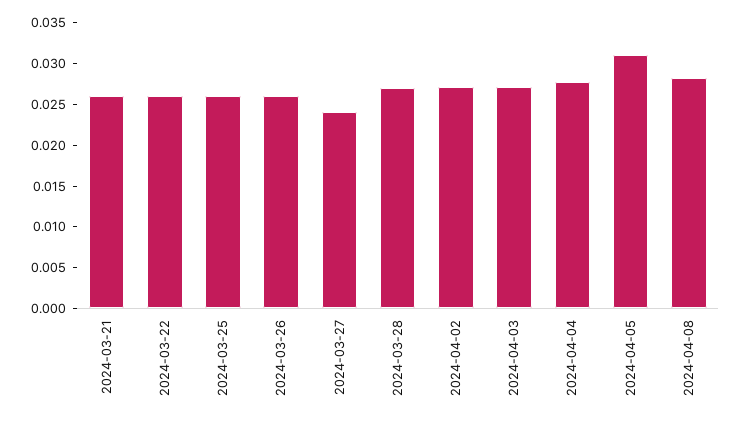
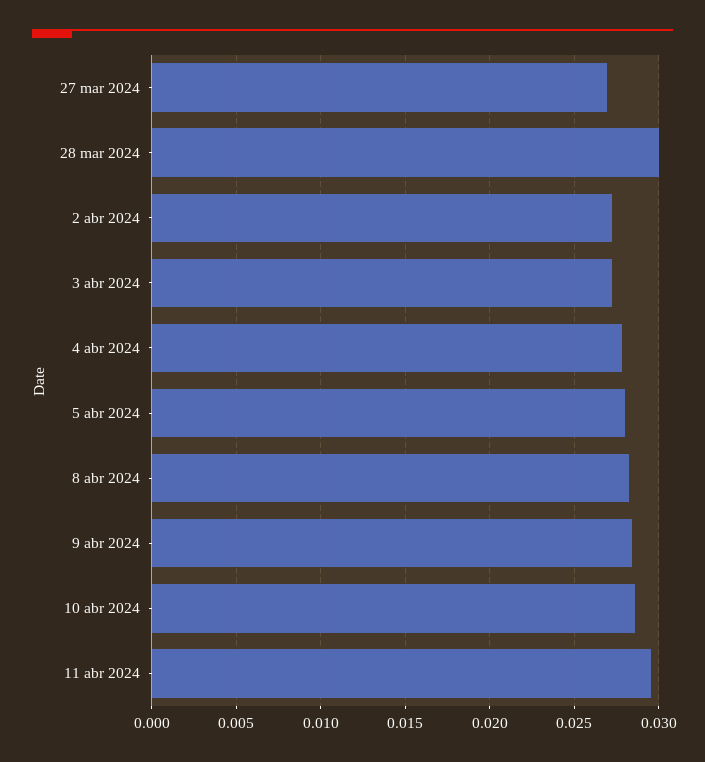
2024-03-21: 0.026 -> none
2024-03-22: 0.026 -> none
2024-03-25: 0.026 -> none
2024-03-26: 0.026 -> none
2024-03-27: 0.024 -> 0.027
2024-03-28: 0.027 -> 0.03
2024-04-05: 0.031 -> 0.028
9 abr 2024: none -> 0.0285
10 abr 2024: none -> 0.0285
11 abr 2024: none -> 0.0295

